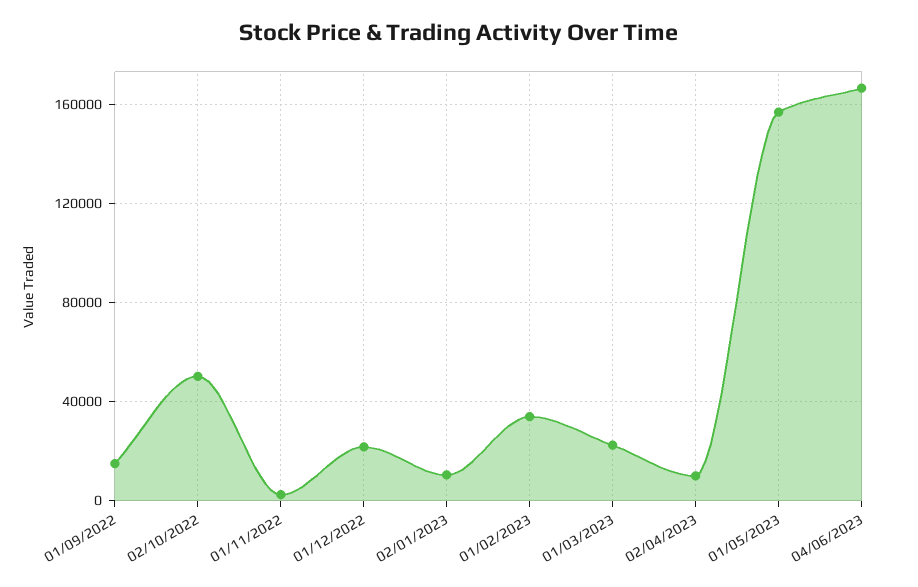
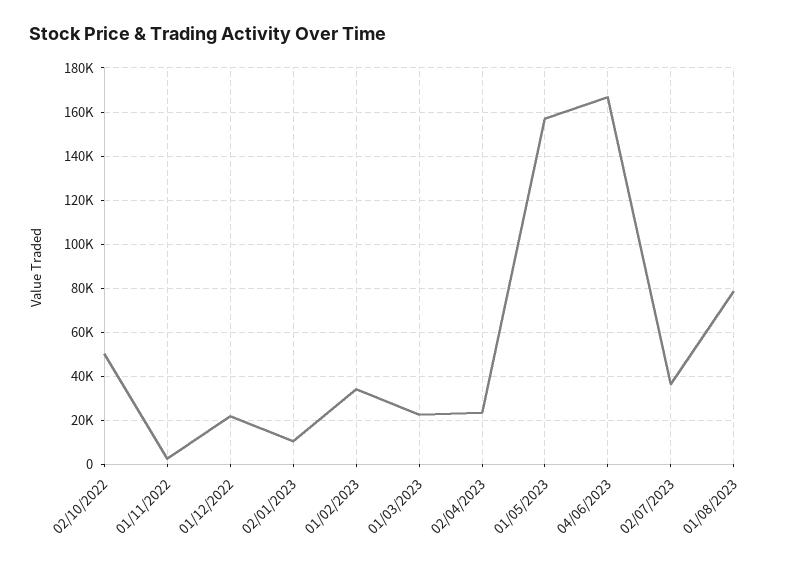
01/09/2022: 15000 -> none
02/04/2023: 10000 -> 25000
02/07/2023: none -> 35000
01/08/2023: none -> 80000

